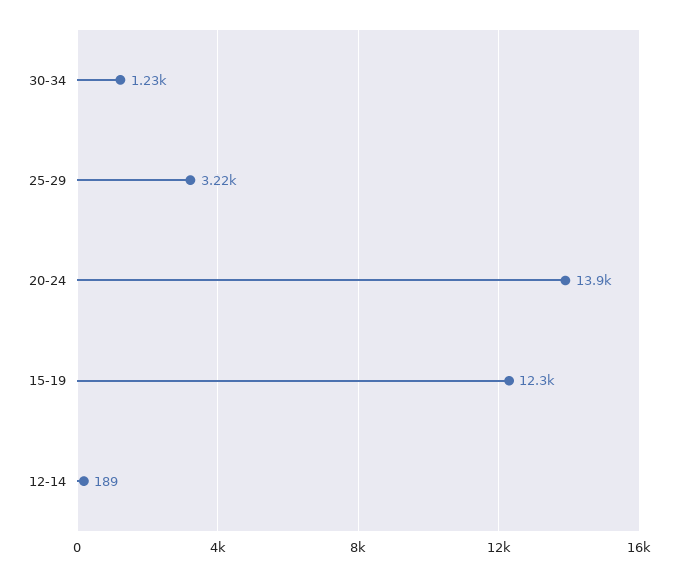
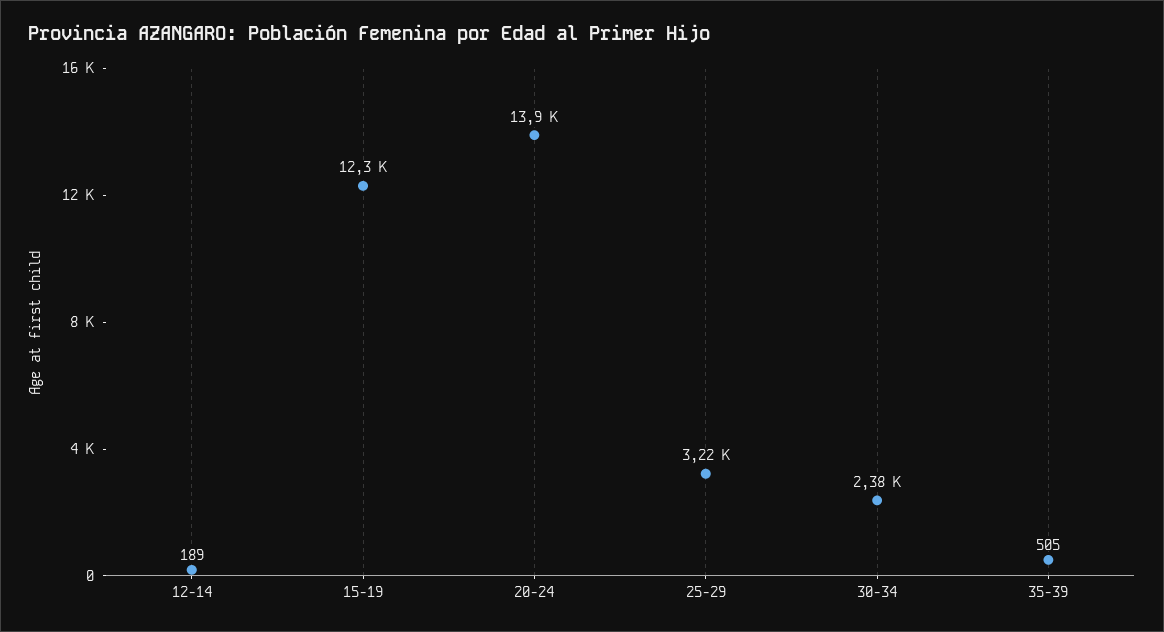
30-34: 1230 -> 2380
35-39: none -> 505

